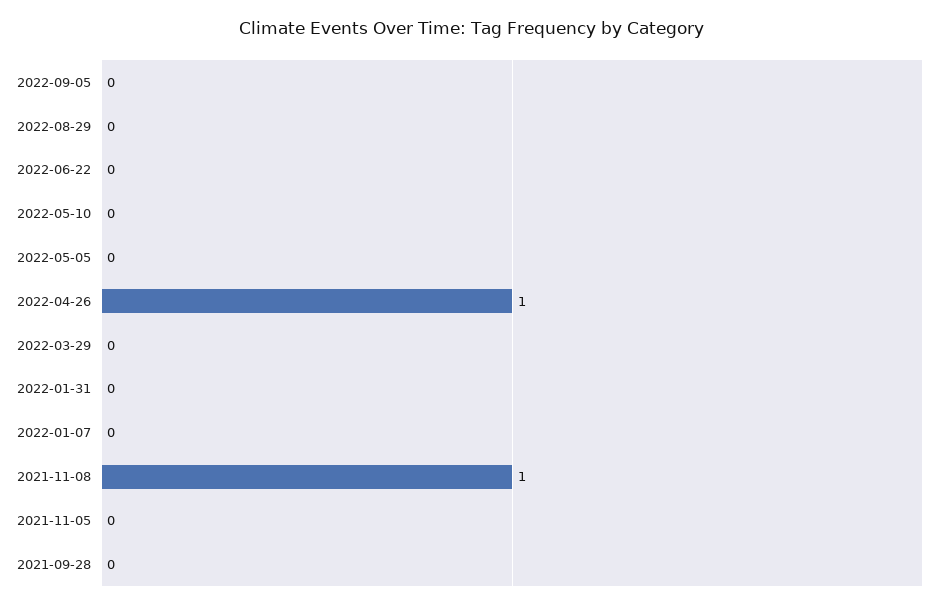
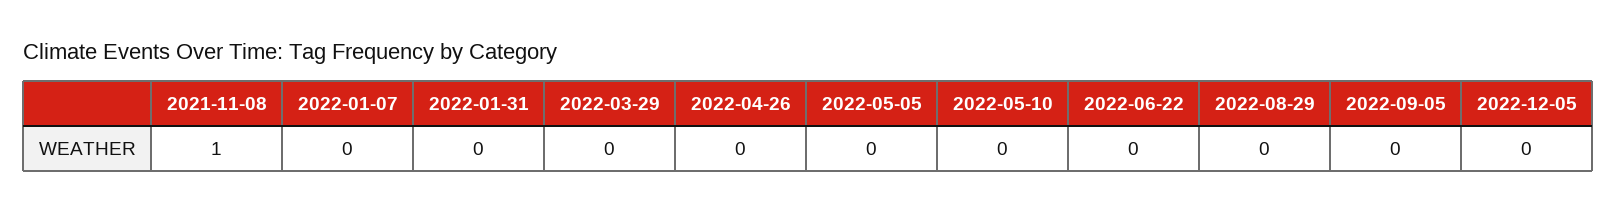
2022-04-26: 1 -> 0
2021-11-05: 0 -> none
2021-09-28: 0 -> none
2022-12-05: none -> 0

